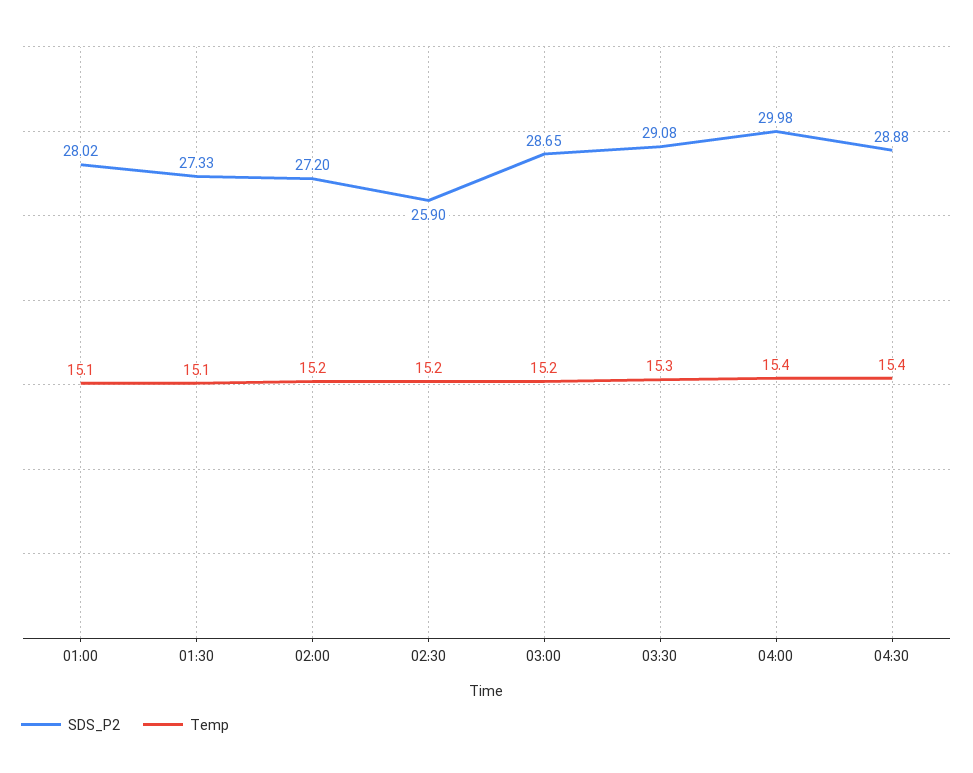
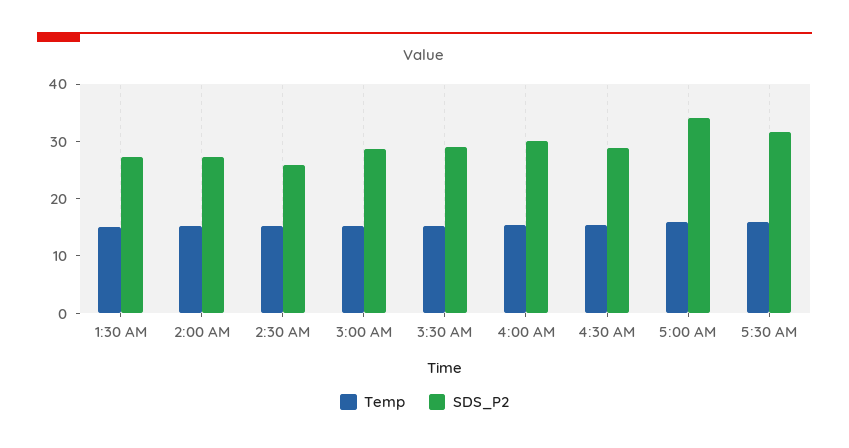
SDS_P2, 01:00: 28.02 -> none
Temp, 01:00: 15.1 -> none
Temp, 5:00 AM: none -> 16
SDS_P2, 5:00 AM: none -> 34
Temp, 5:30 AM: none -> 16
SDS_P2, 5:30 AM: none -> 32

